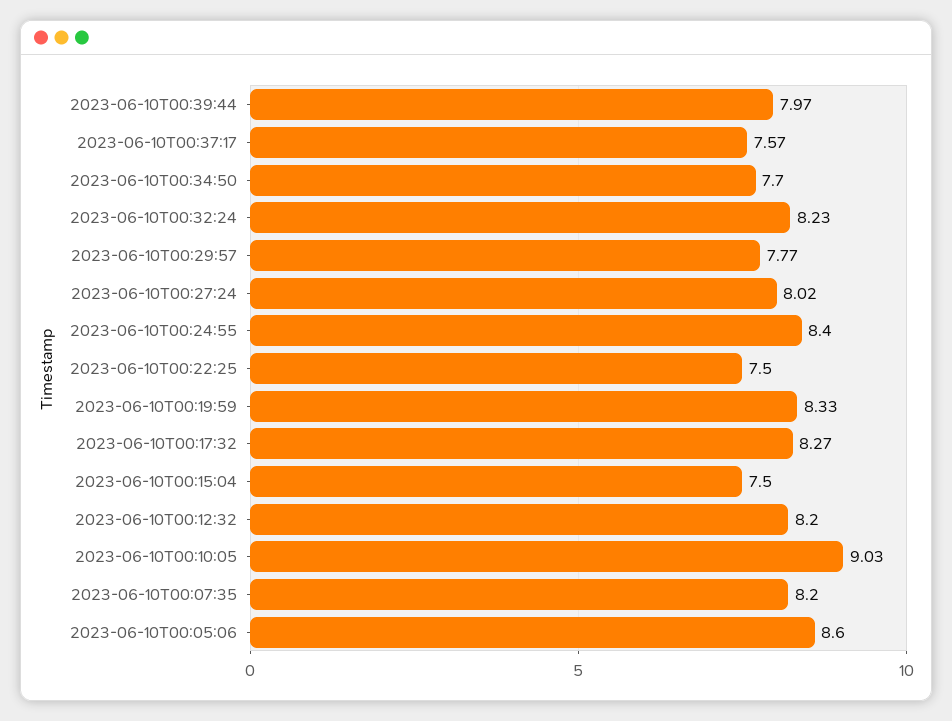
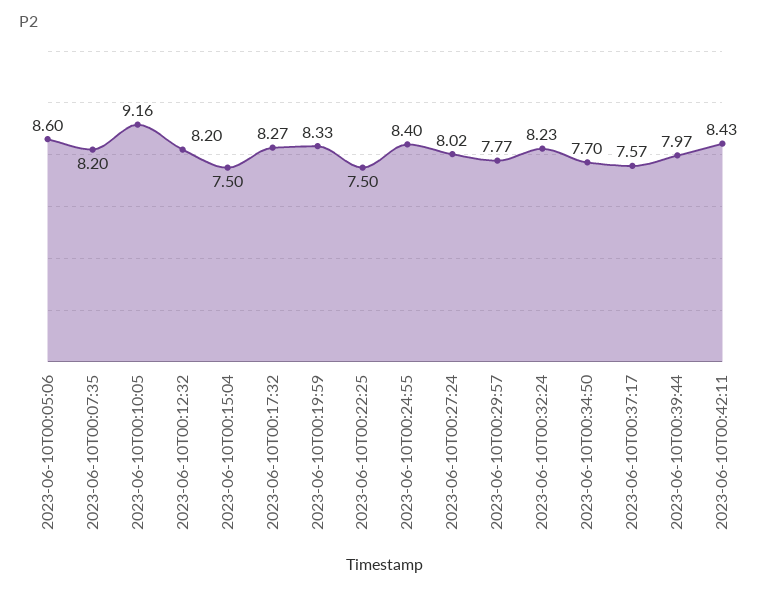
2023-06-10T00:10:05: 9.03 -> 9.16
2023-06-10T00:42:11: none -> 8.43

